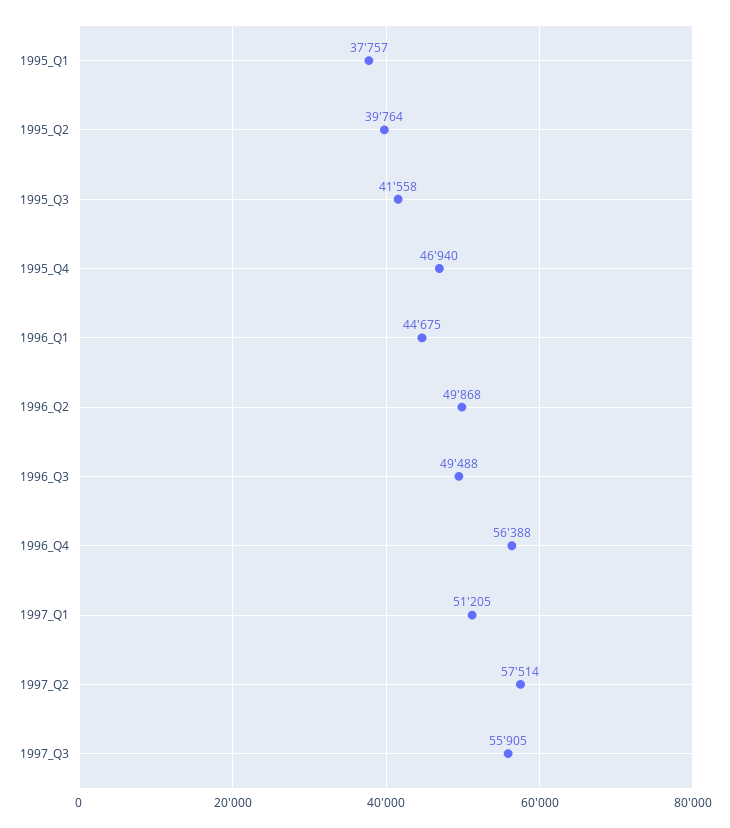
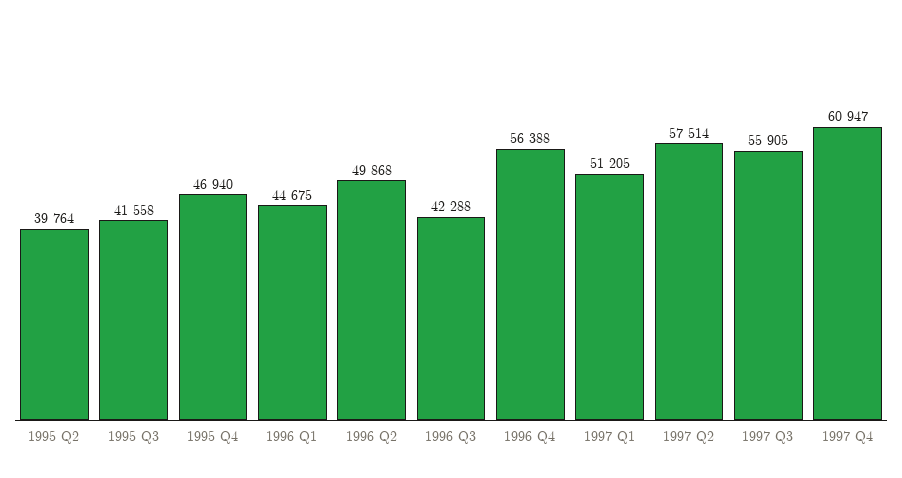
1995_Q1: 37757 -> none
1996_Q3: 49488 -> 42288
1997 Q4: none -> 60947

